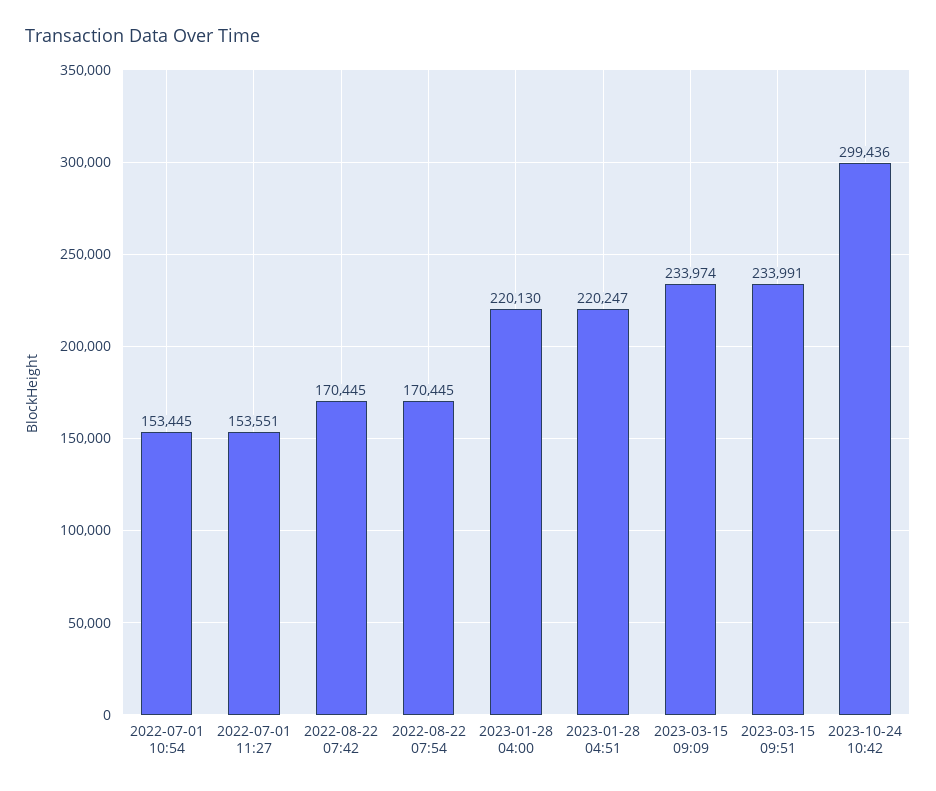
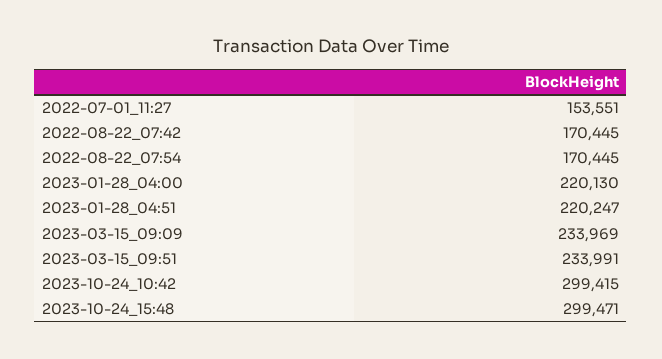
2022-07-01 10:54: 153445 -> none
2023-03-15 09:09: 233974 -> 233969
2023-10-24 10:42: 299436 -> 299415
2023-10-24_15:48: none -> 299471

